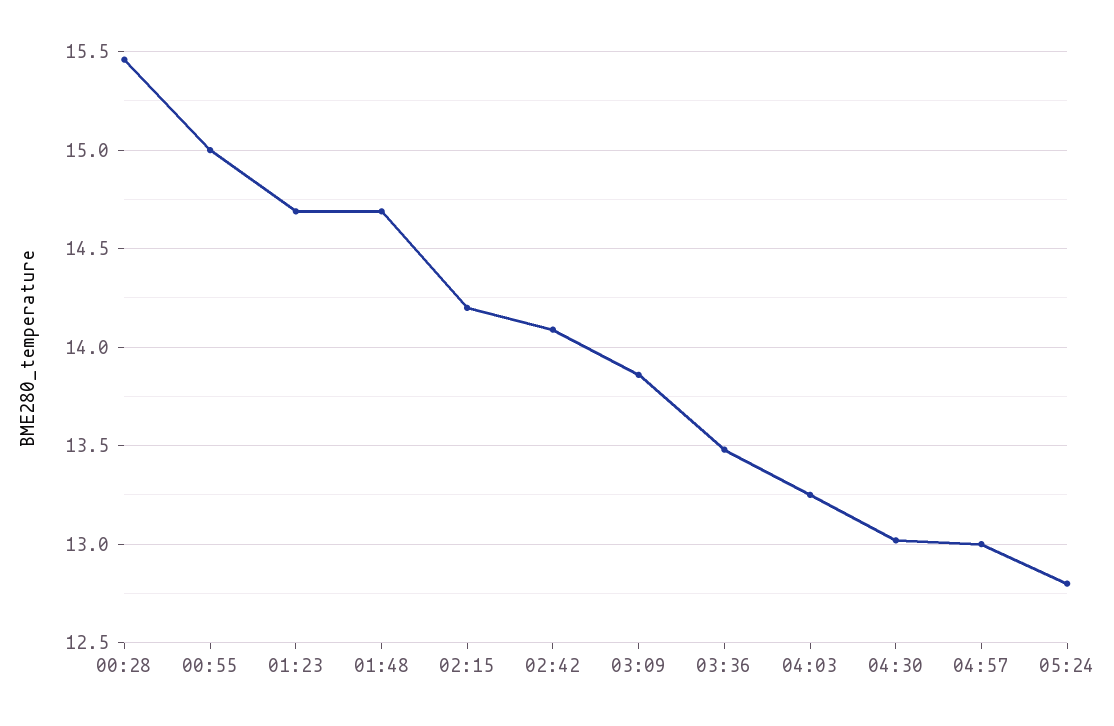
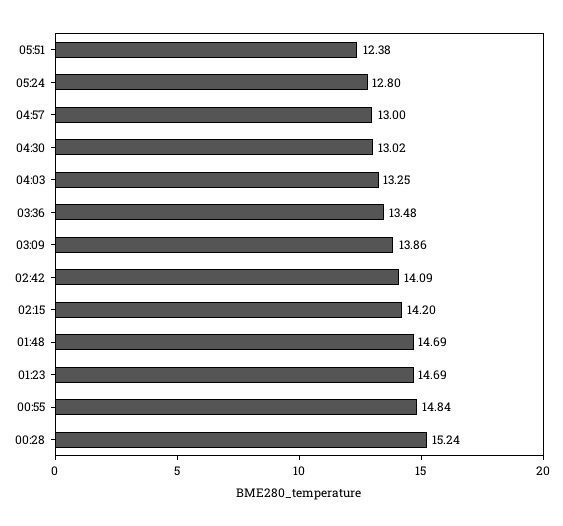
00:28: 15.45 -> 15.24
00:55: 15 -> 14.84
05:51: none -> 12.38

